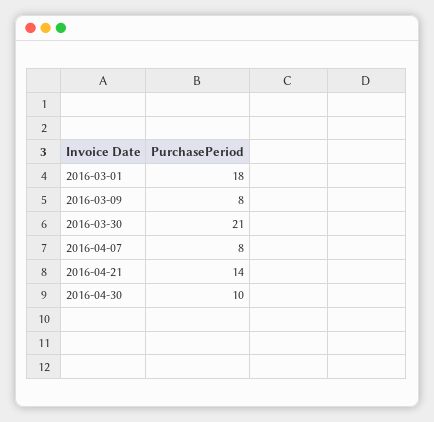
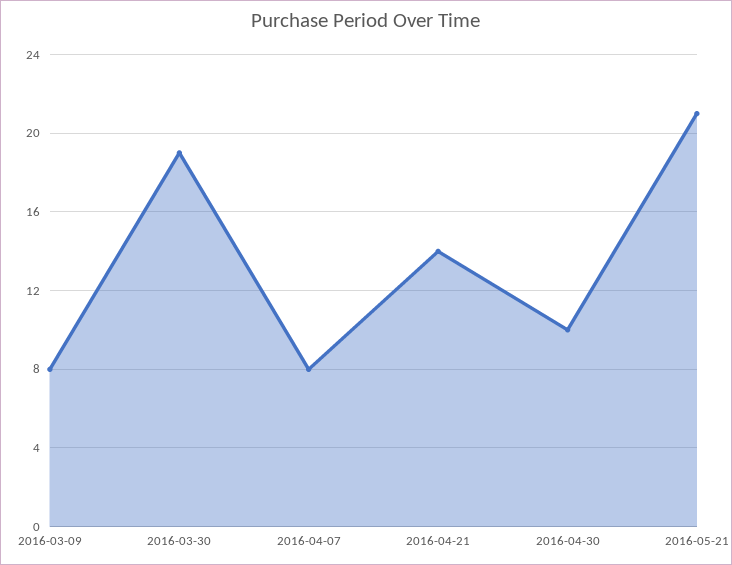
2016-03-01: 18 -> none
2016-03-30: 21 -> 19
2016-05-21: none -> 21

